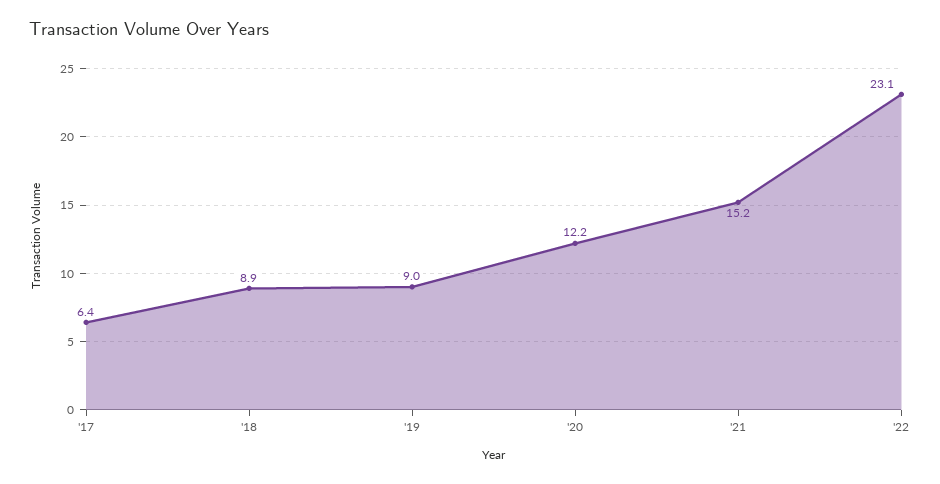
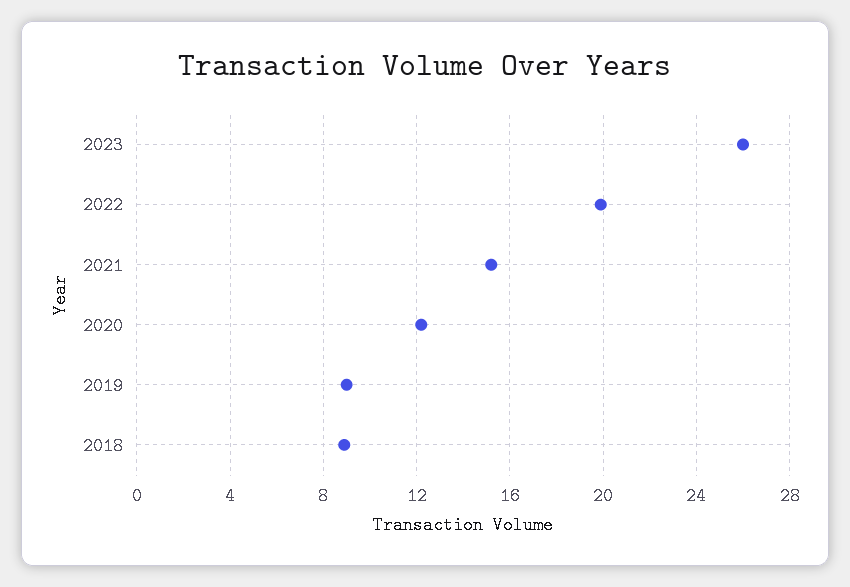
'17: 6.4 -> none
'22: 23.1 -> 20
2023: none -> 26

